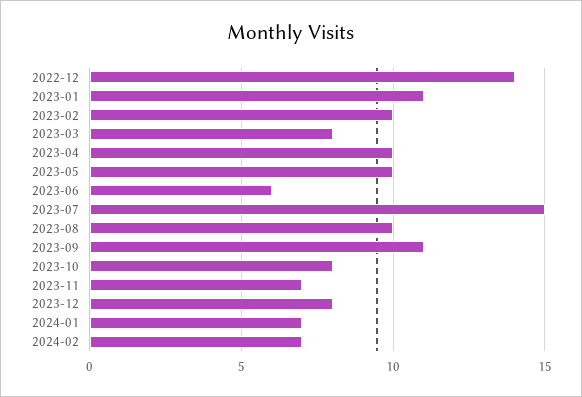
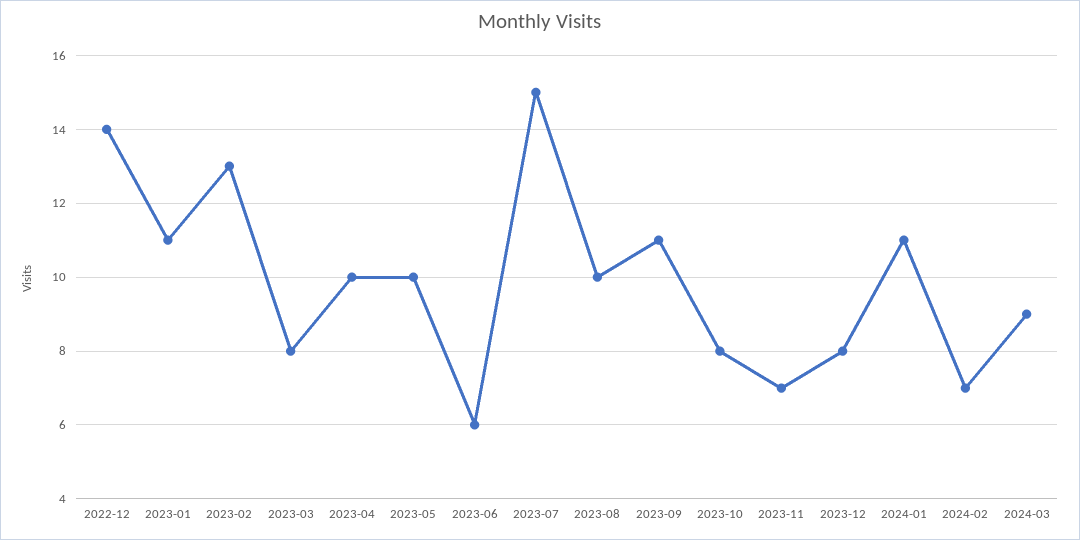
2023-02: 10 -> 13
2024-01: 7 -> 11
2024-03: none -> 9

